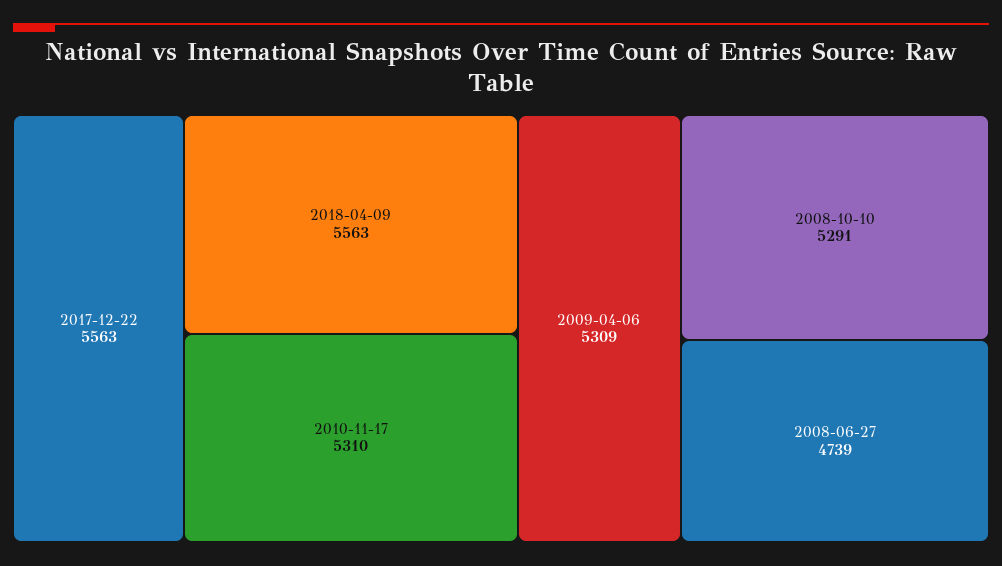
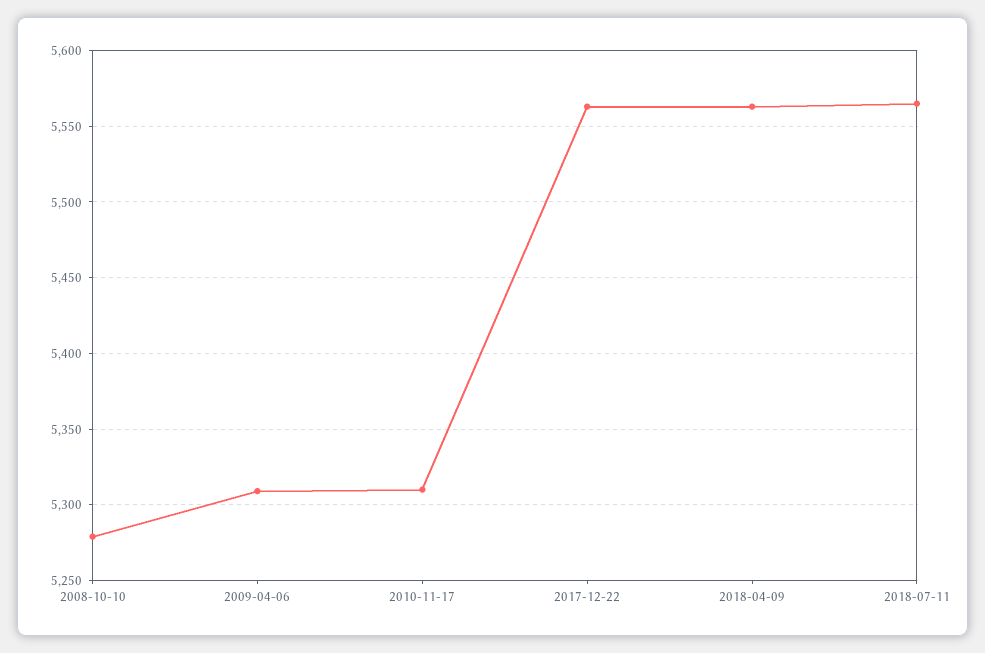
2008-10-10: 5291 -> 5280
2008-06-27: 4739 -> none
2018-07-11: none -> 5565

